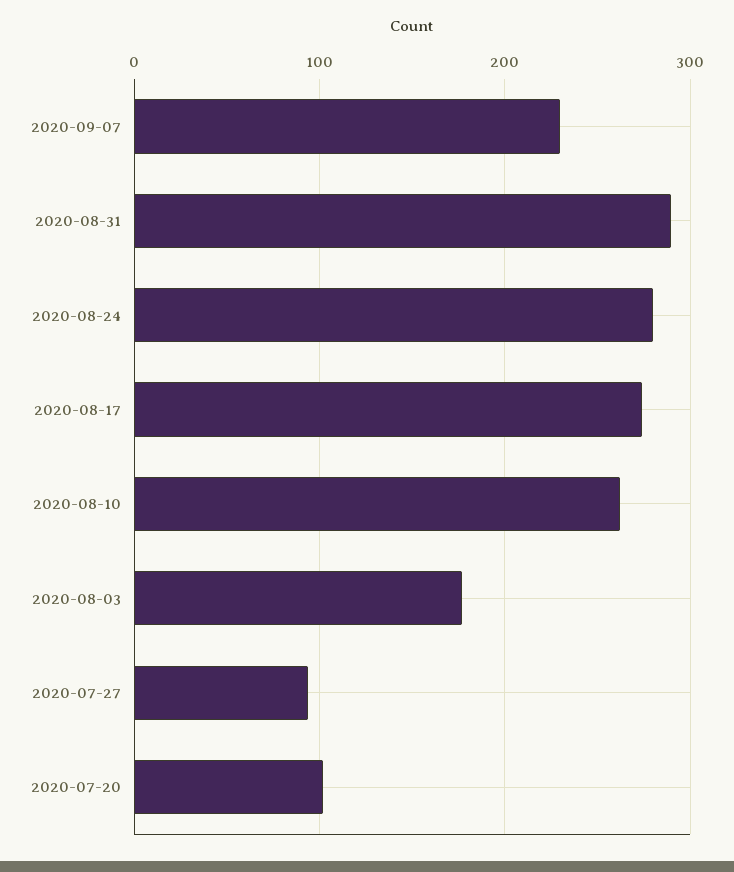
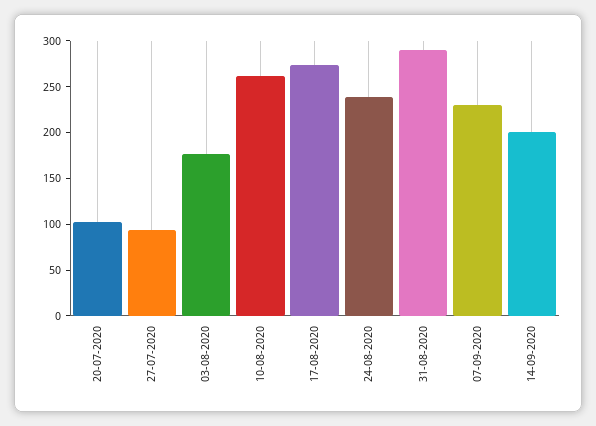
2020-08-24: 280 -> 240
14-09-2020: none -> 200

